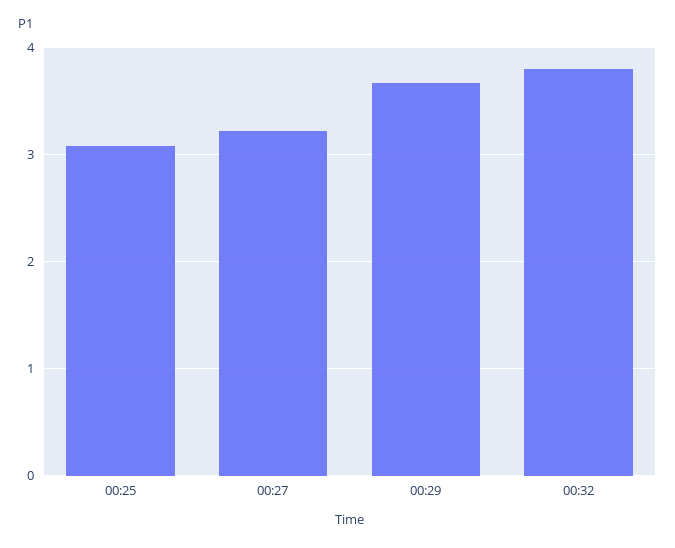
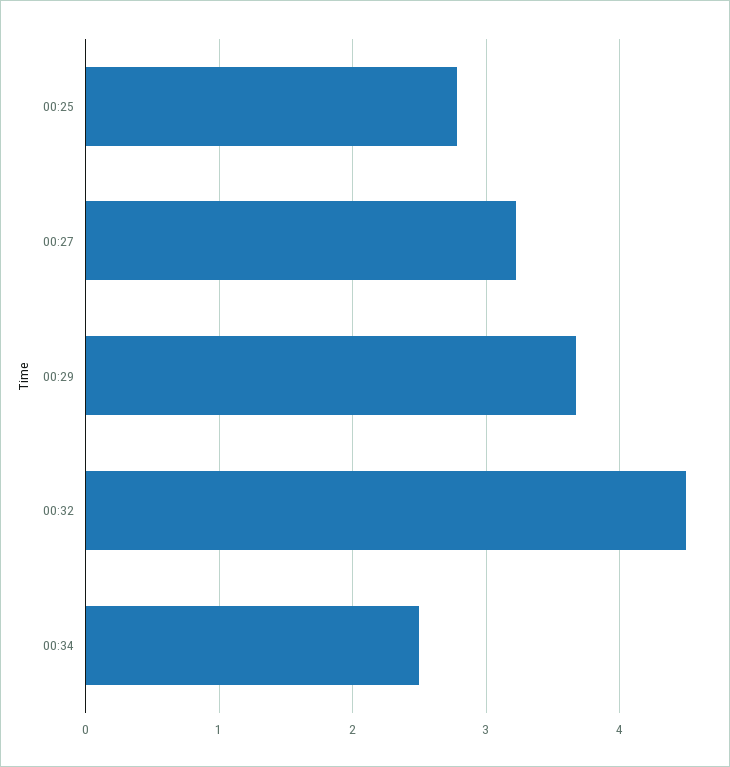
00:25: 3.1 -> 2.8
00:32: 3.8 -> 4.5
00:34: none -> 2.5

